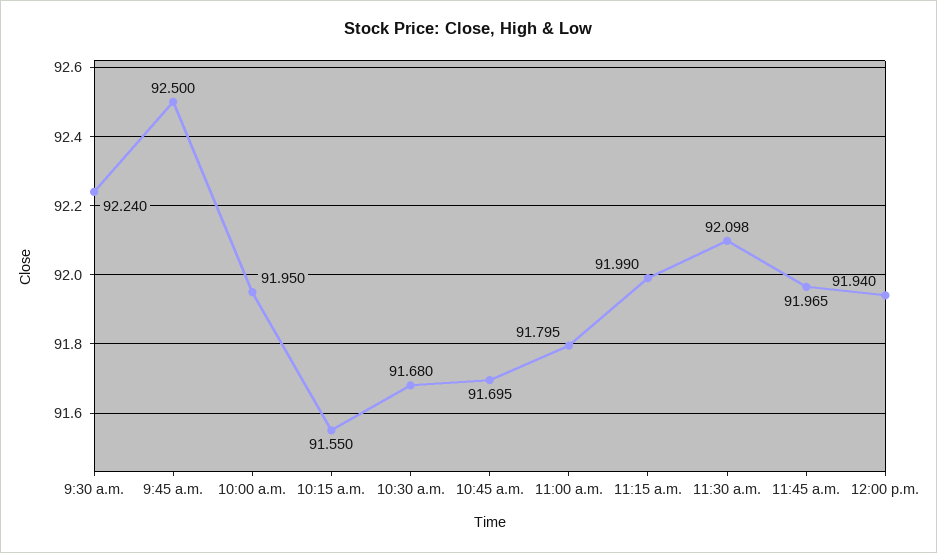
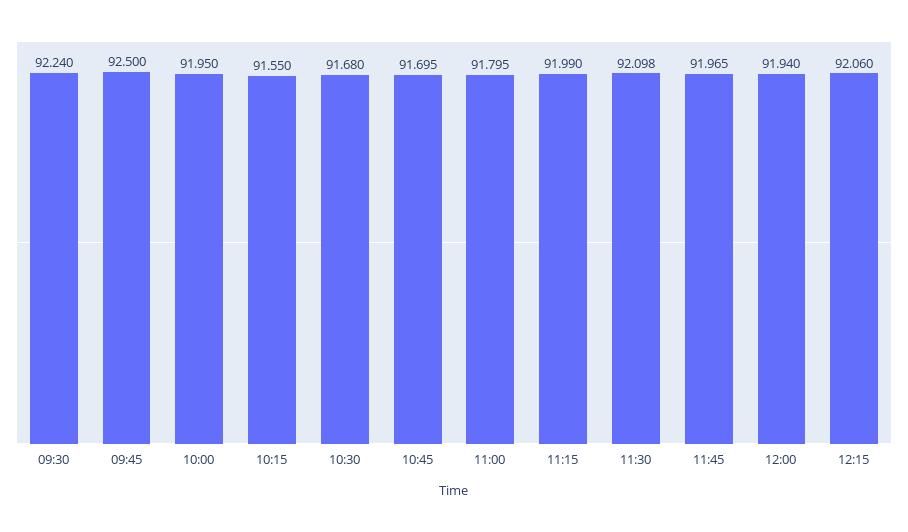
12:15: none -> 92.06

